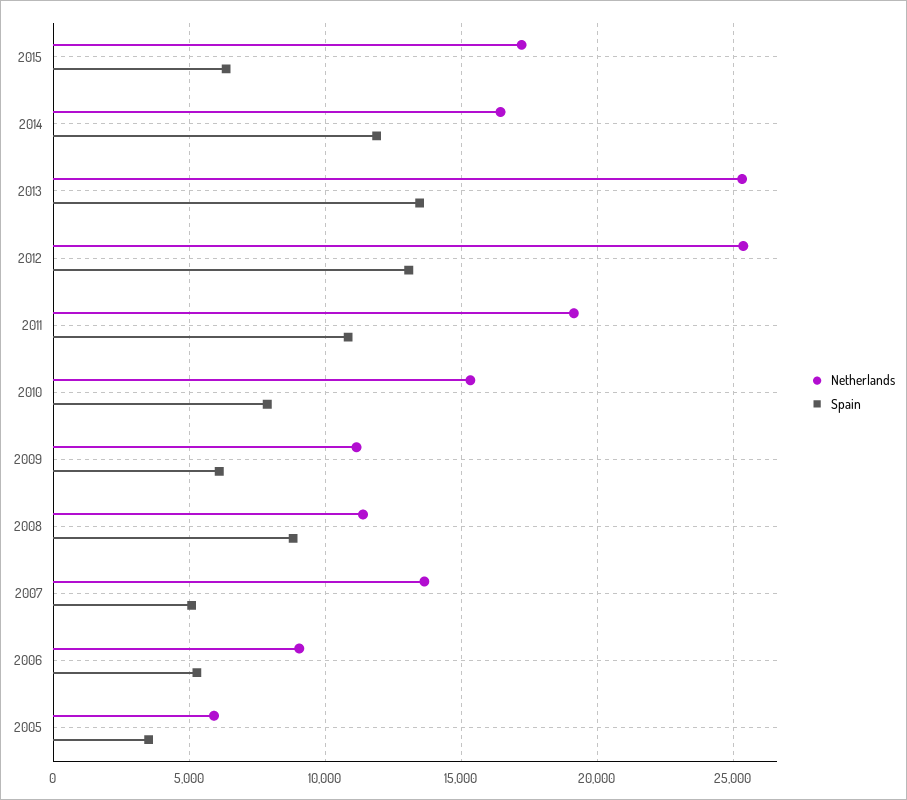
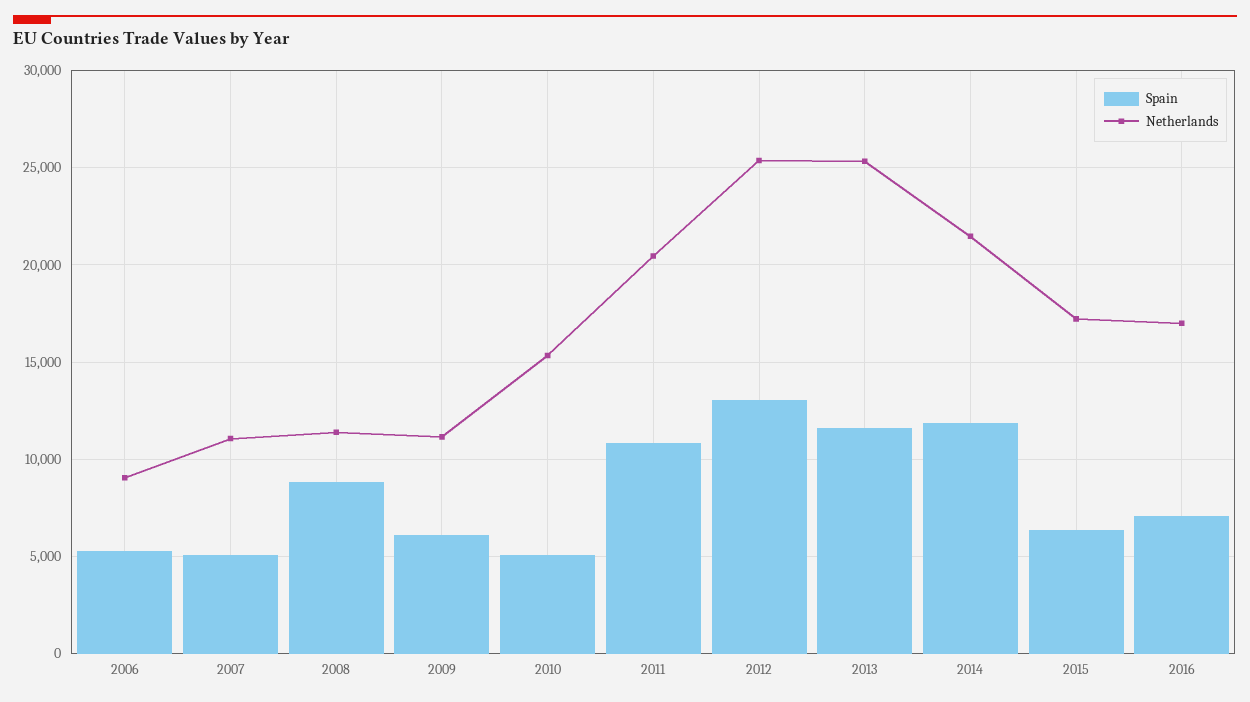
Netherlands, 2014: 16500 -> 21500
Spain, 2013: 13500 -> 11500
Netherlands, 2011: 19000 -> 20500
Spain, 2010: 8000 -> 5000
Netherlands, 2007: 13500 -> 11000
Netherlands, 2005: 6000 -> none
Spain, 2005: 3500 -> none
Spain, 2016: none -> 7000
Netherlands, 2016: none -> 17000

